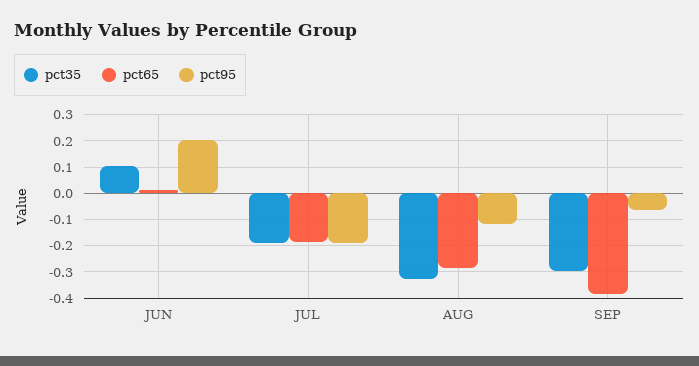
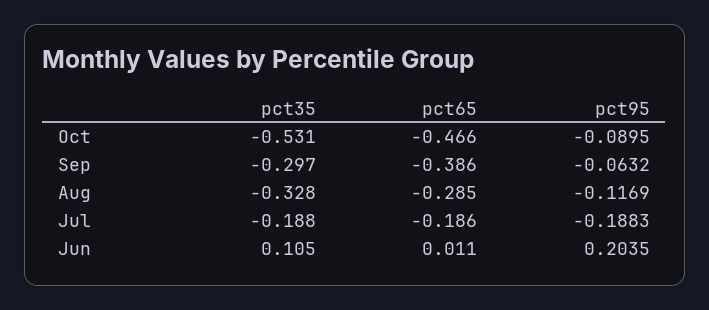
pct35, Oct: none -> -0.531
pct65, Oct: none -> -0.466
pct95, Oct: none -> -0.0895

